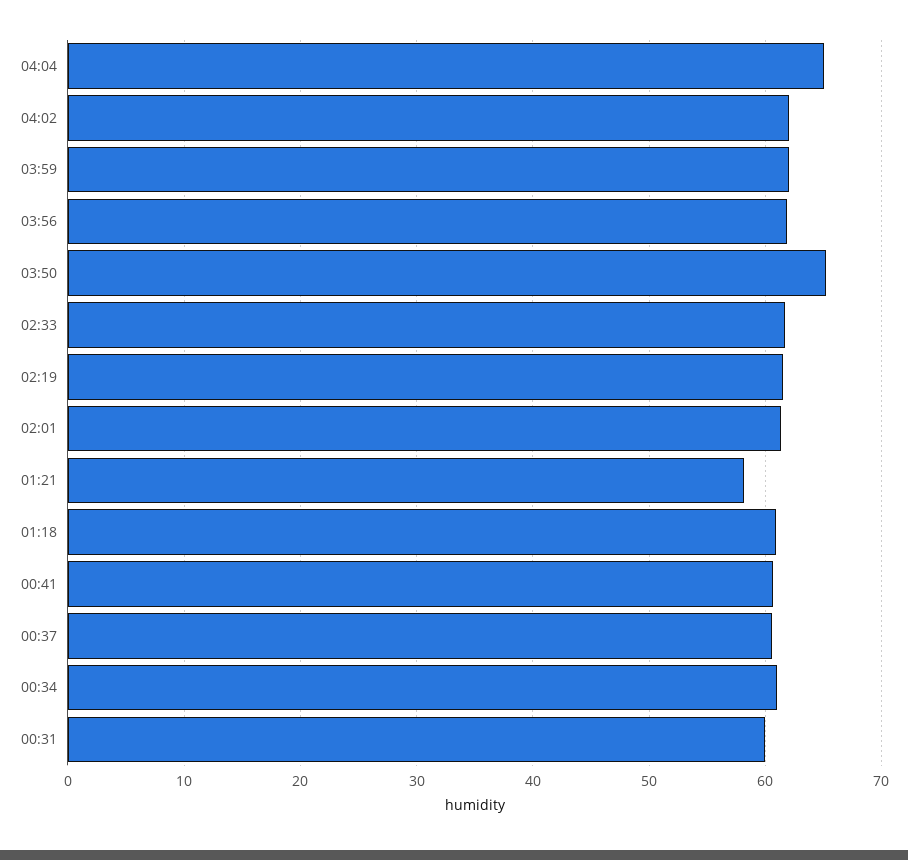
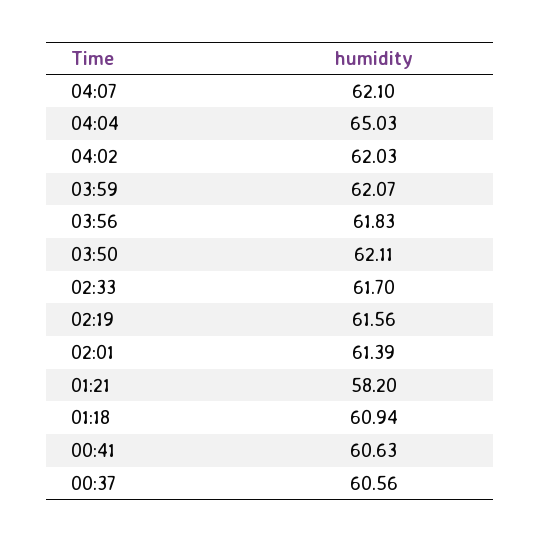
03:50: 65 -> 62.11
00:34: 61 -> none
00:31: 60 -> none
04:07: none -> 62.1

